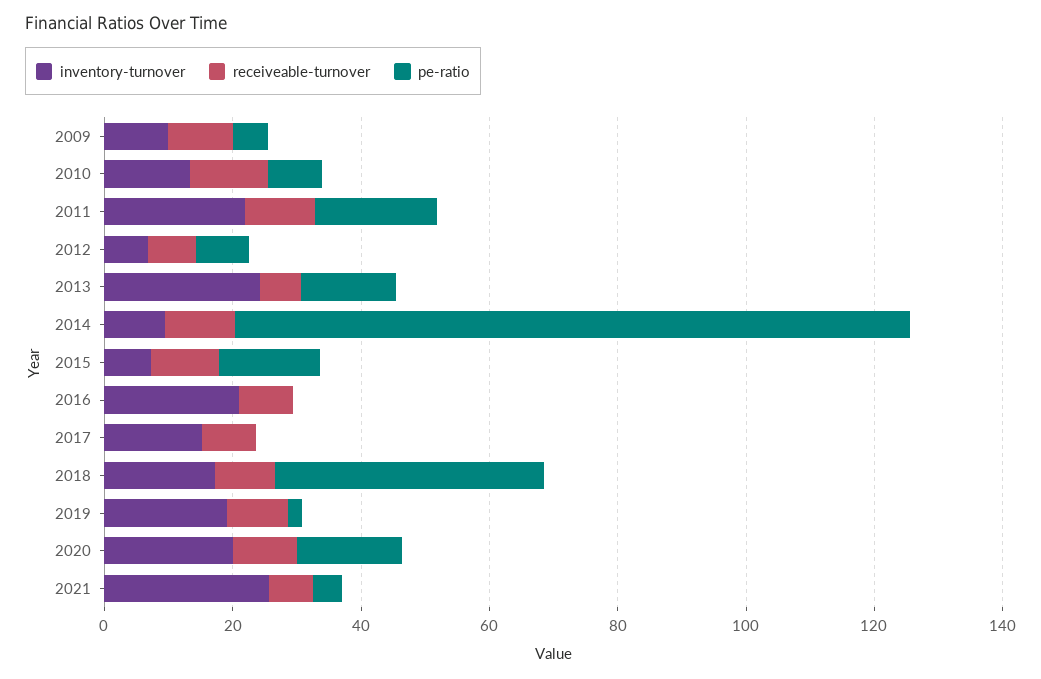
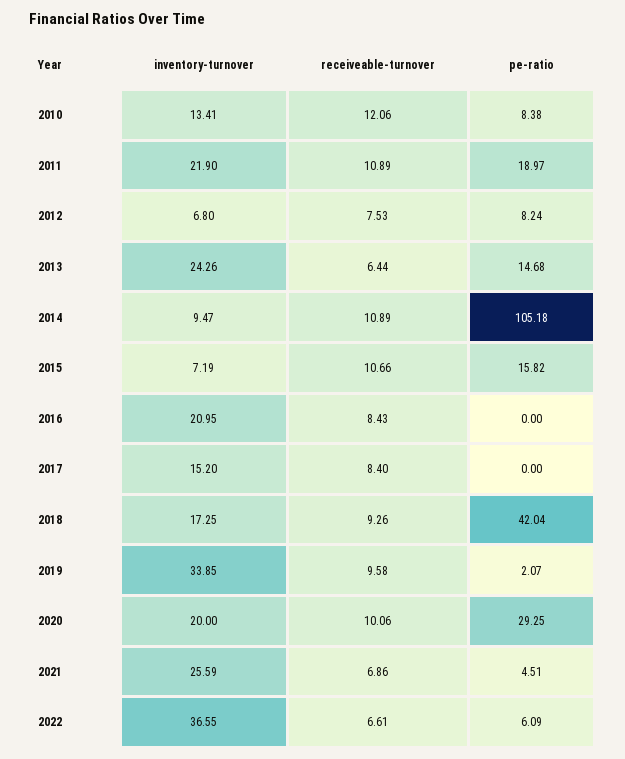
inventory-turnover, 2009: 10 -> none
receiveable-turnover, 2009: 10 -> none
pe-ratio, 2009: 5 -> none
inventory-turnover, 2019: 20 -> 33.85
pe-ratio, 2020: 15 -> 29.25
inventory-turnover, 2022: none -> 36.55
receiveable-turnover, 2022: none -> 6.61
pe-ratio, 2022: none -> 6.09

